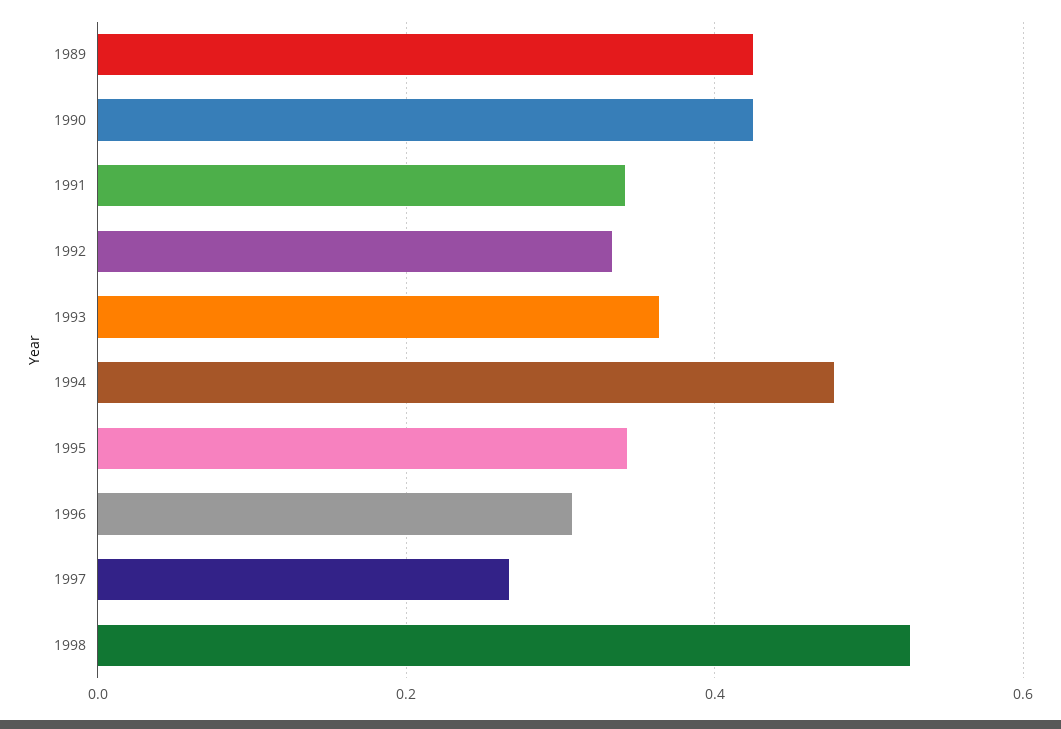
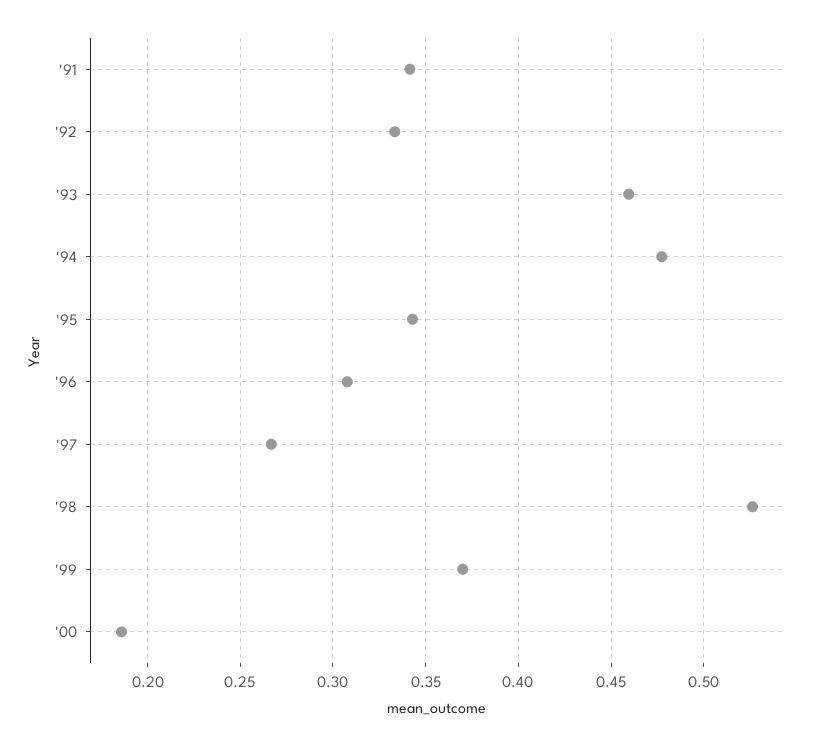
1989: 0.42 -> none
1990: 0.42 -> none
1993: 0.36 -> 0.46
'99: none -> 0.37
'00: none -> 0.185

